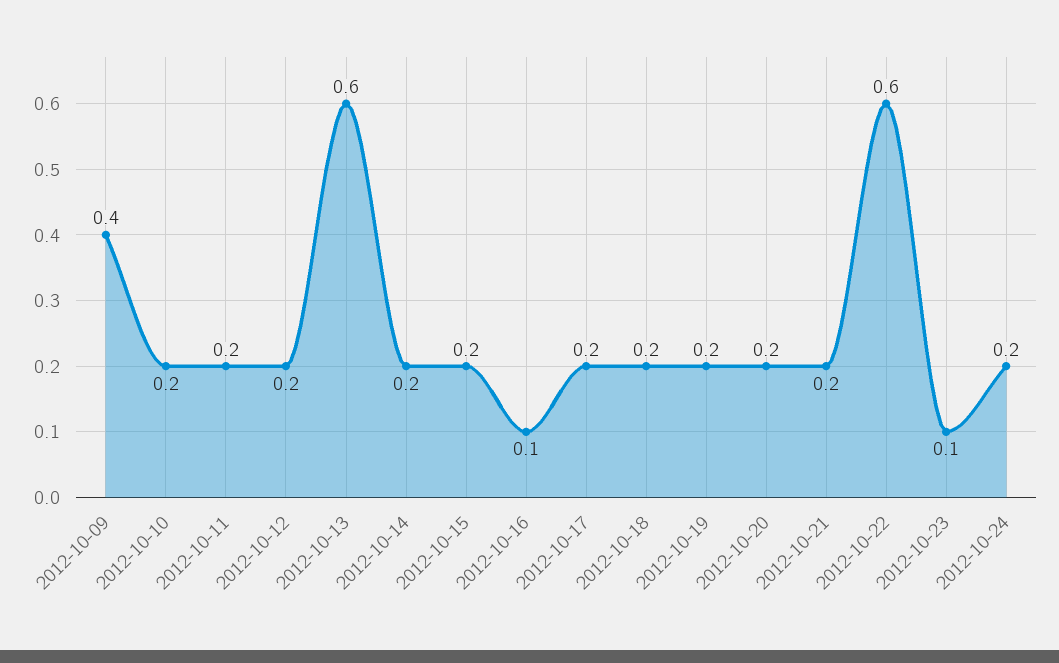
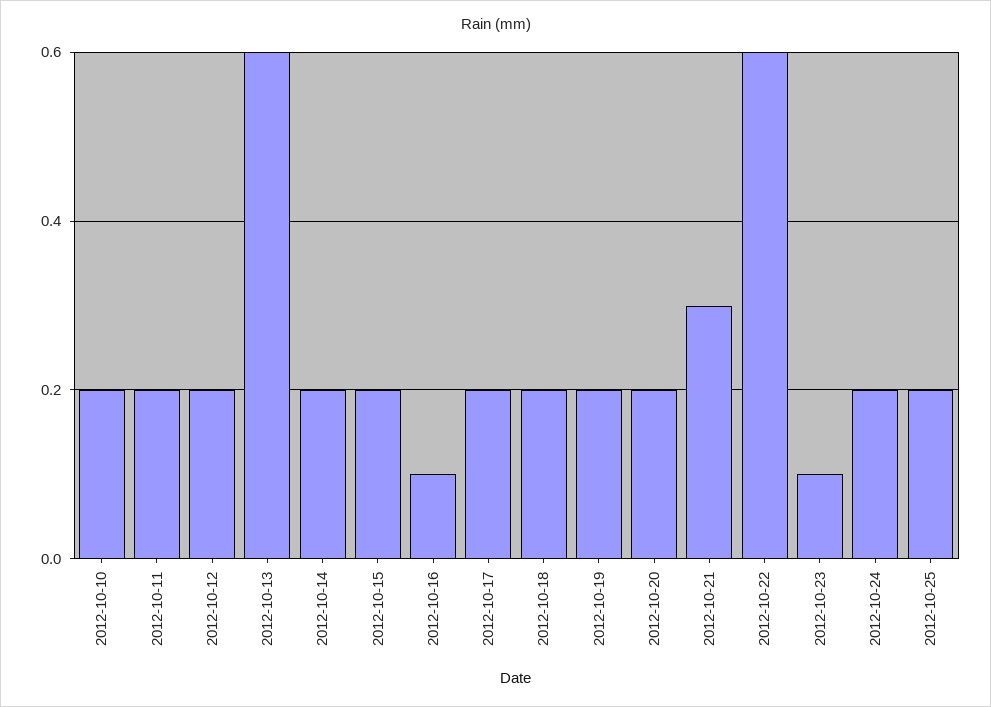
2012-10-09: 0.4 -> none
2012-10-21: 0.2 -> 0.3
2012-10-25: none -> 0.2

